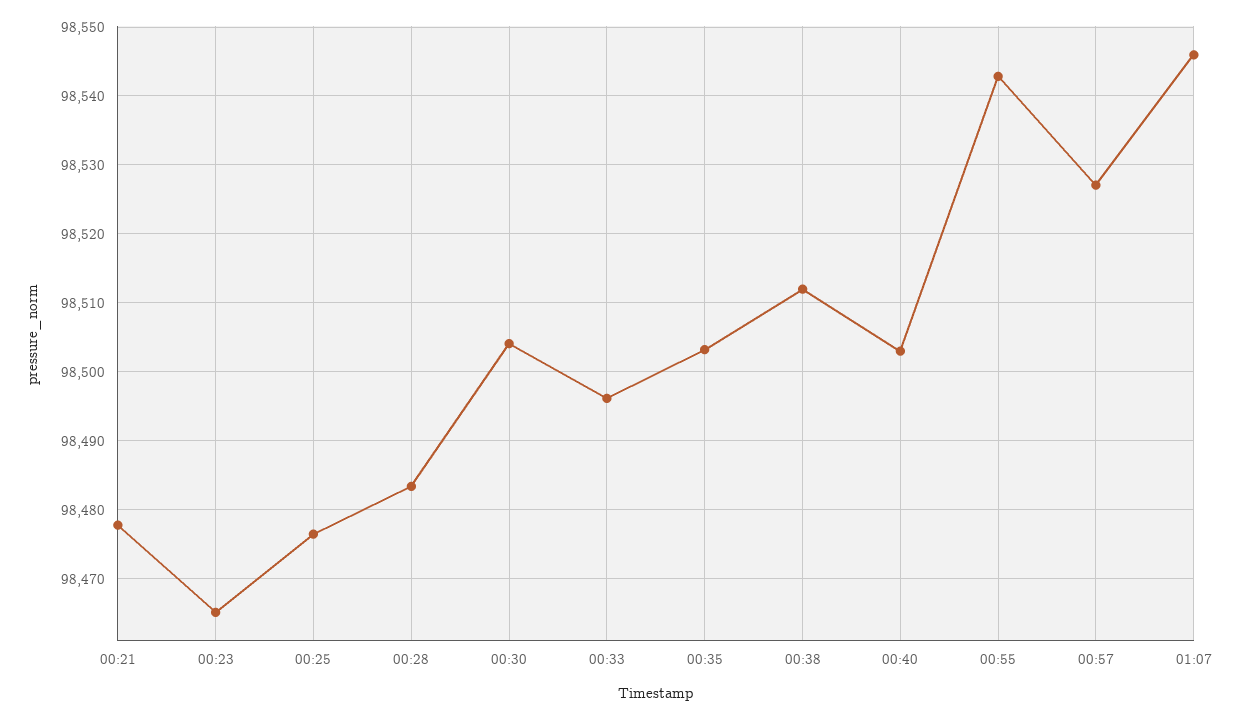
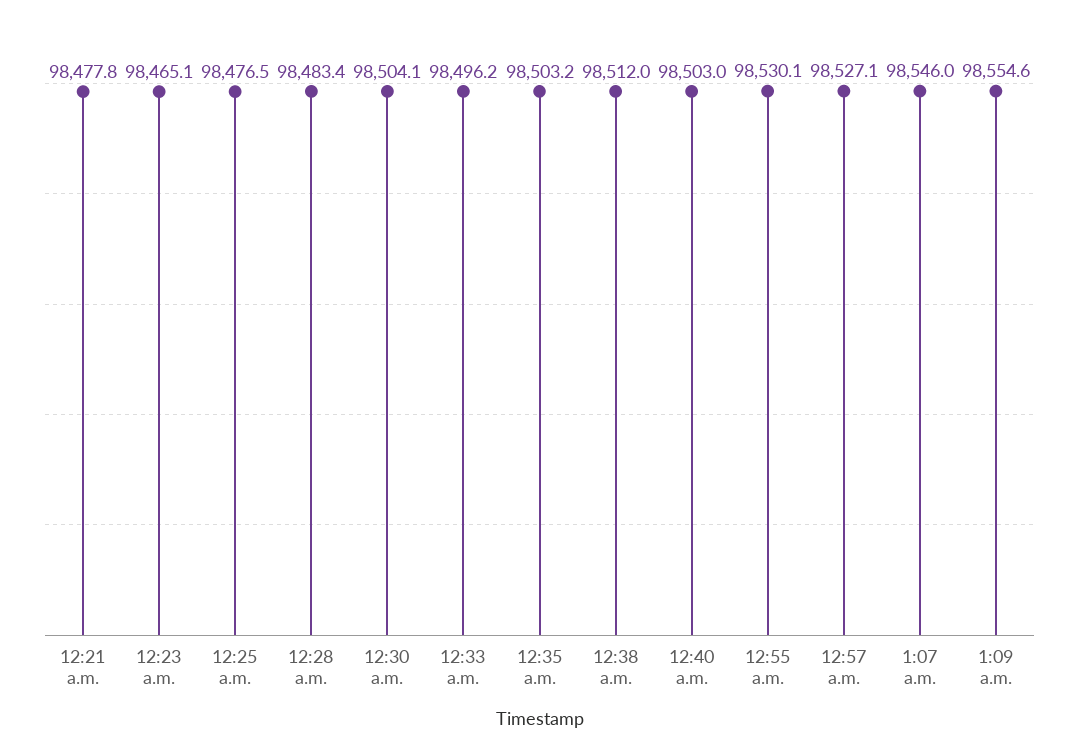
00:55: 98543 -> 98530.1
1:09 a.m.: none -> 98554.6

